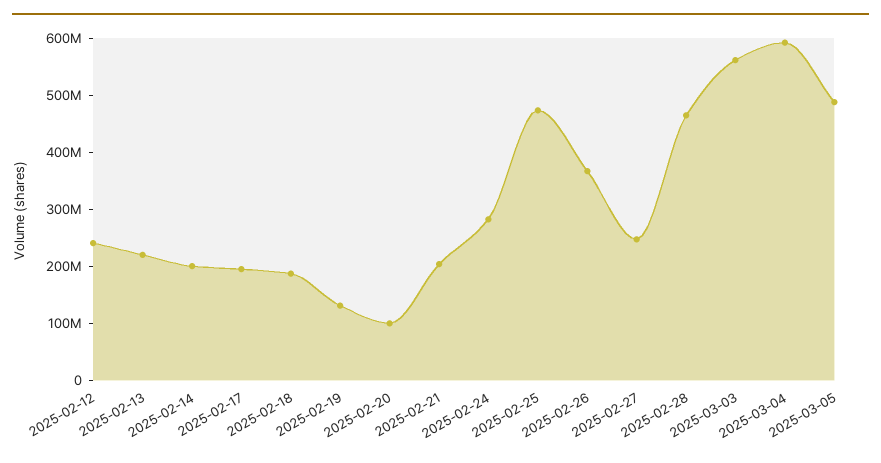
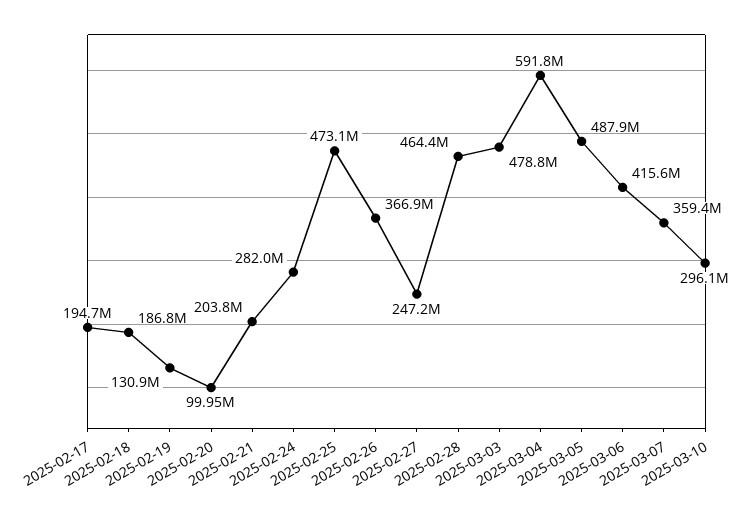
2025-02-12: 240000000 -> none
2025-02-13: 220000000 -> none
2025-02-14: 200000000 -> none
2025-03-03: 560000000 -> 478800000
2025-03-06: none -> 415600000
2025-03-07: none -> 359400000
2025-03-10: none -> 296100000

